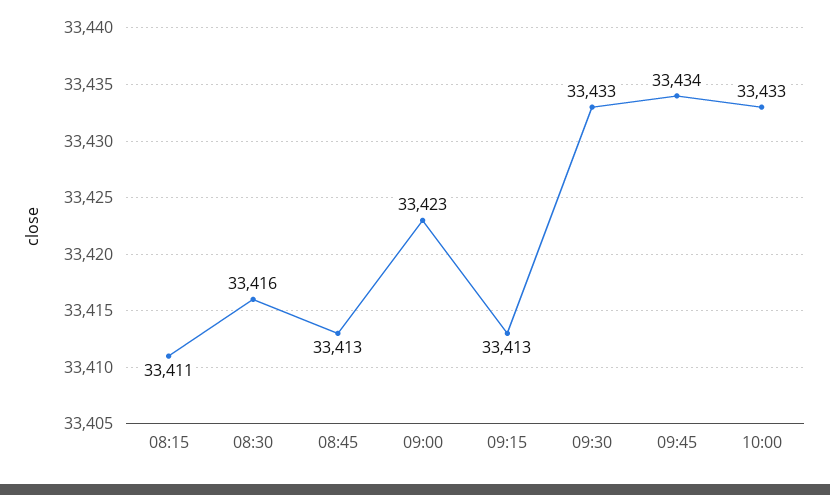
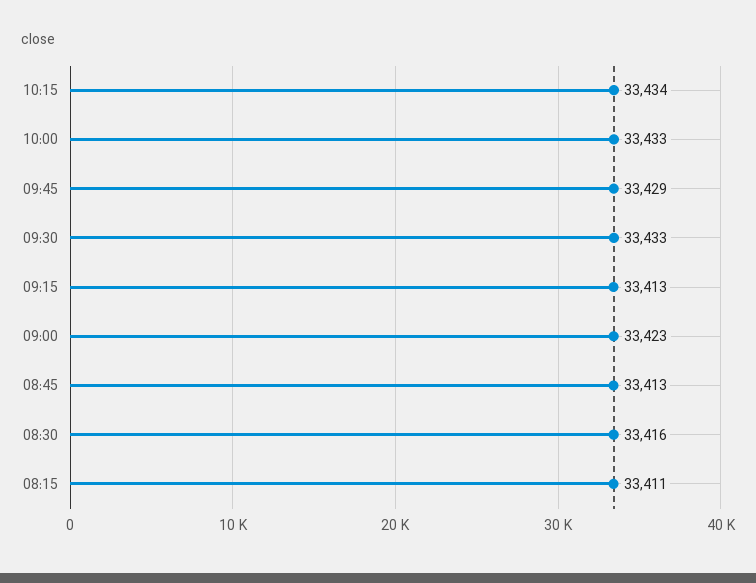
09:45: 33434 -> 33429
10:15: none -> 33434

